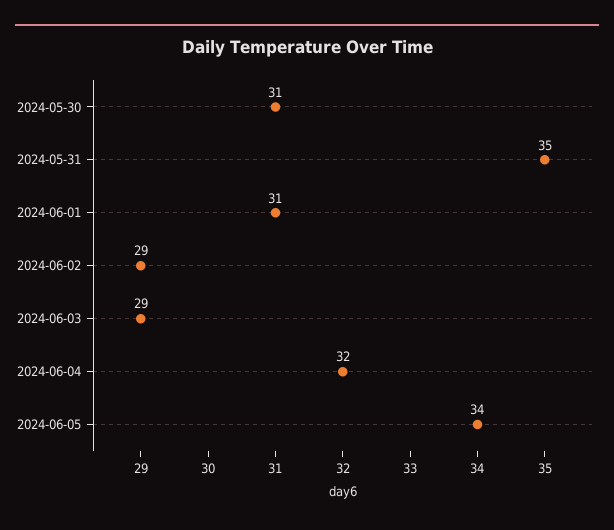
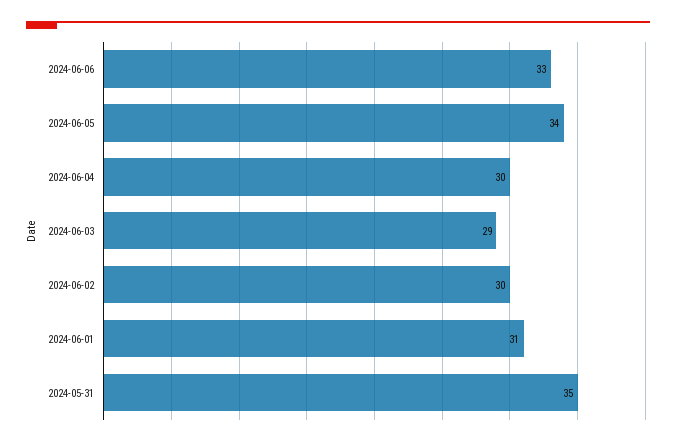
2024-05-30: 31 -> none
2024-06-02: 29 -> 30
2024-06-04: 32 -> 30
2024-06-06: none -> 33

